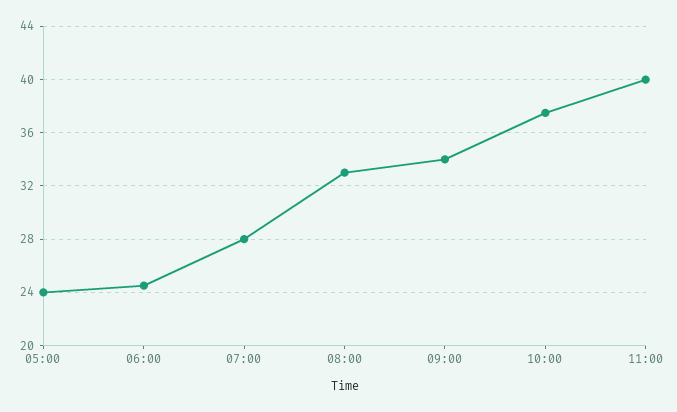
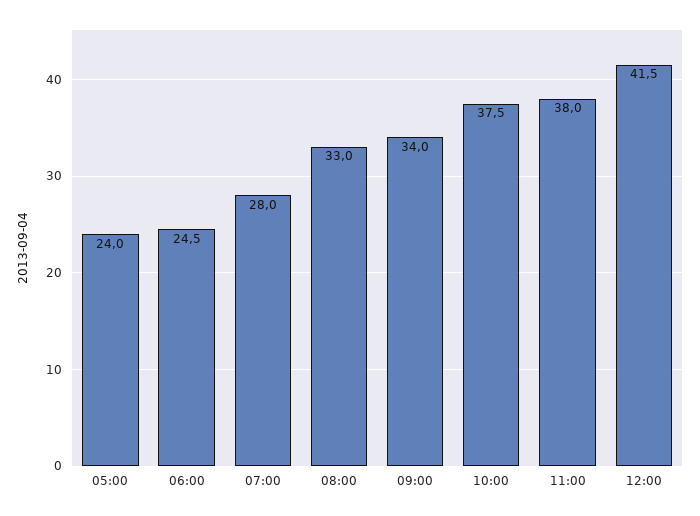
11:00: 40 -> 38
12:00: none -> 41.5

